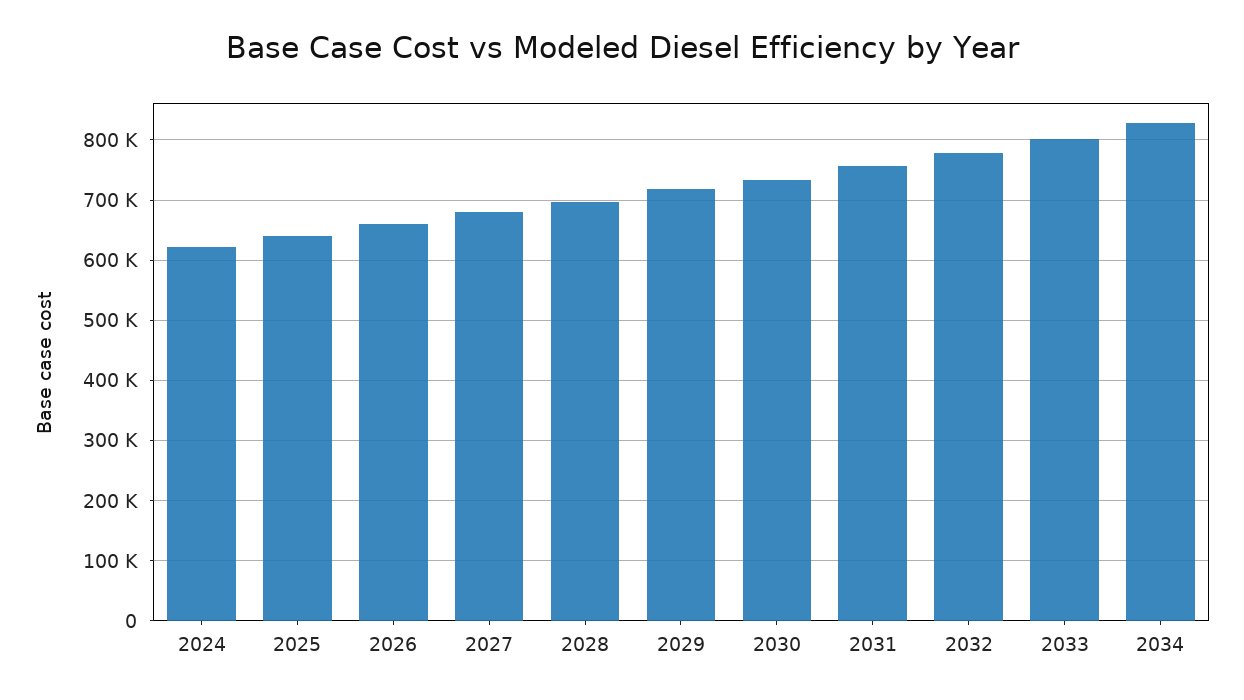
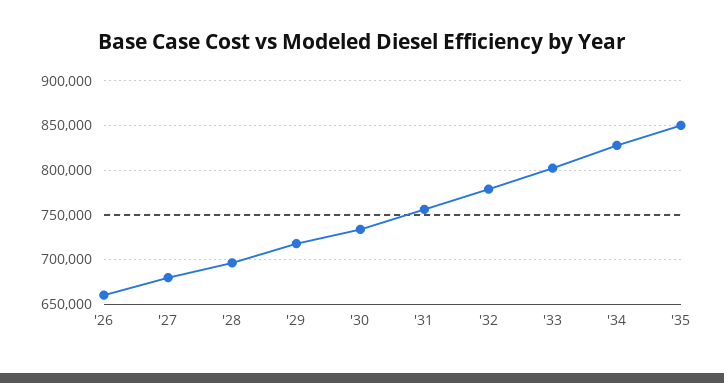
2024: 620000 -> none
2025: 640000 -> none
'35: none -> 850000

